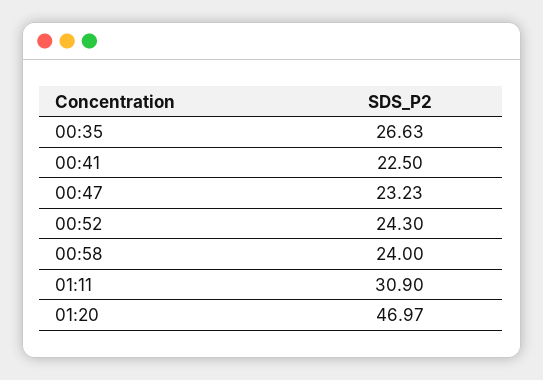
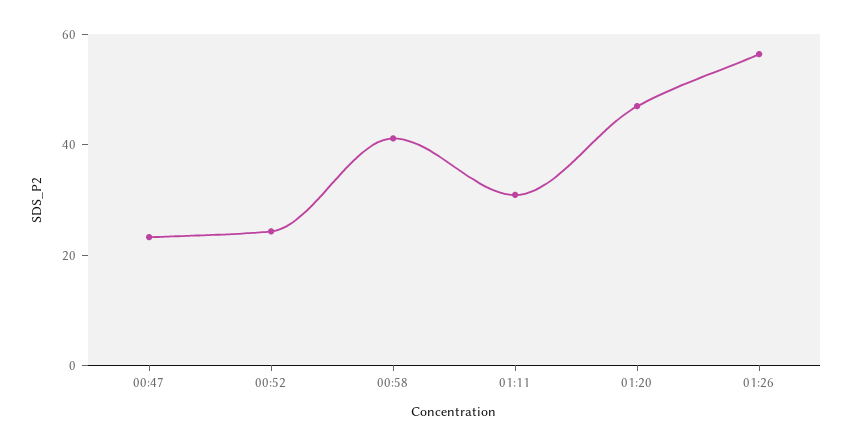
00:35: 26.63 -> none
00:41: 22.5 -> none
00:58: 24 -> 40
01:26: none -> 55

